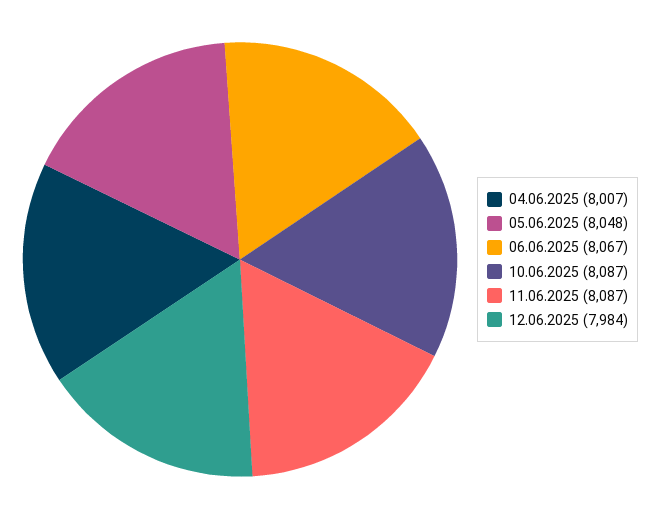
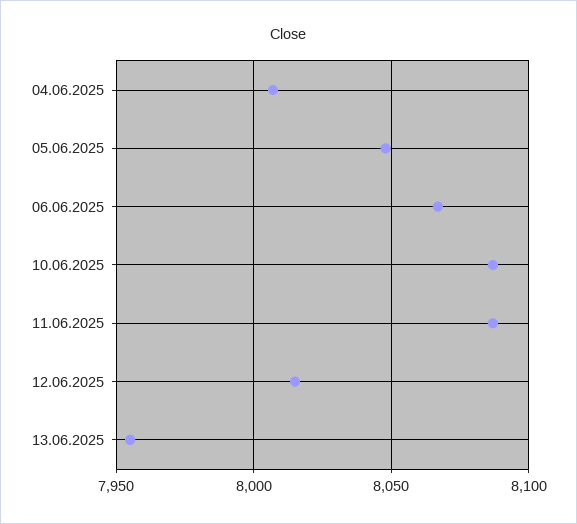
12.06.2025: 7984 -> 8015
13.06.2025: none -> 7955

